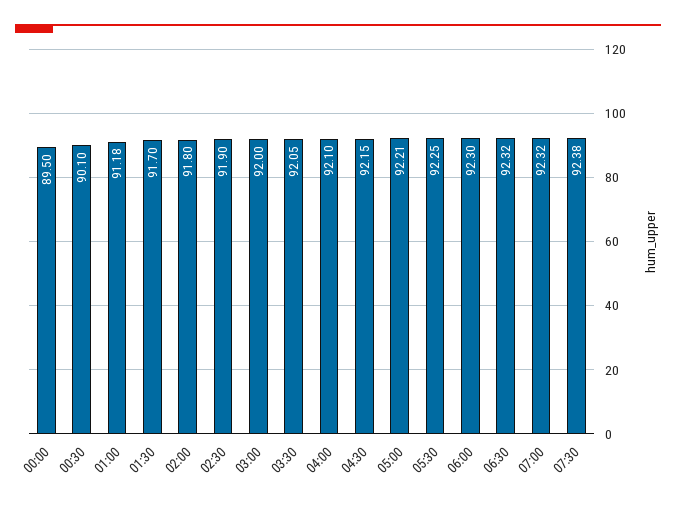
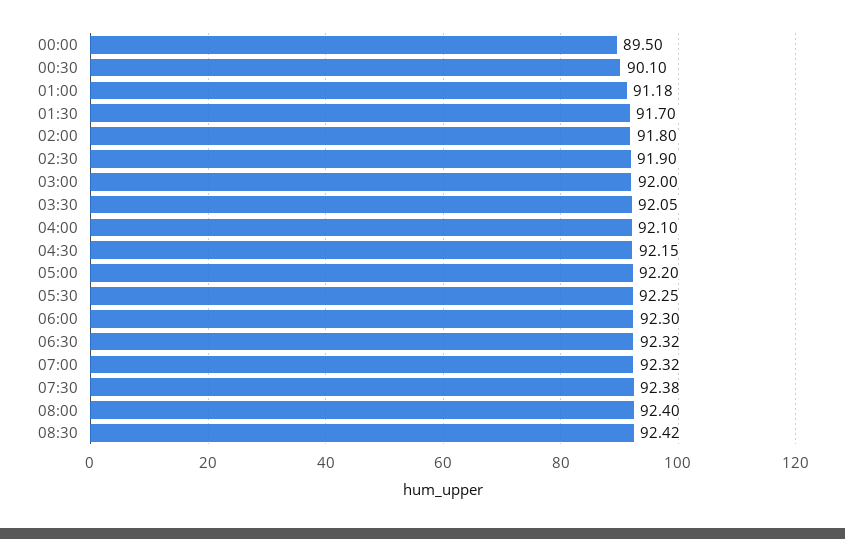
05:00: 92.21 -> 92.2
08:00: none -> 92.4
08:30: none -> 92.42

